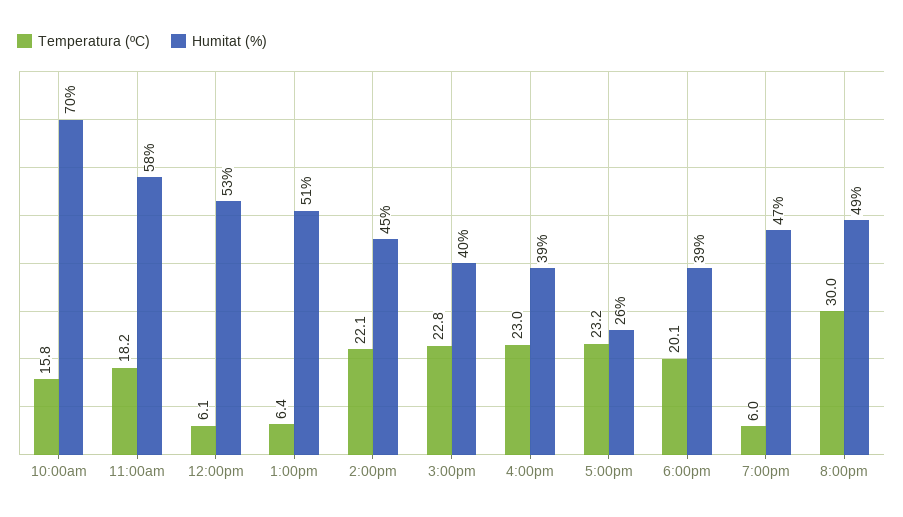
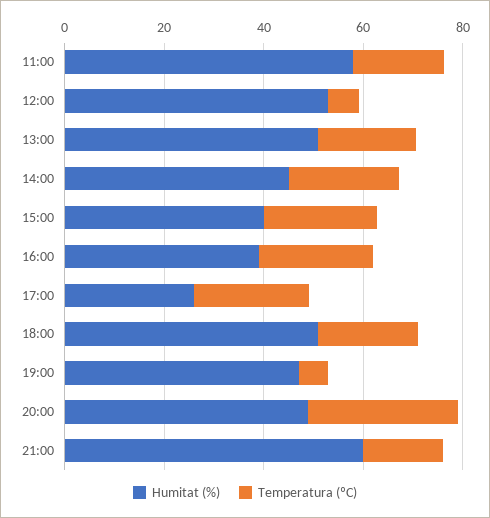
Temperatura (ºC), 10:00am: 15.8 -> none
Humitat (%), 10:00am: 70 -> none
Temperatura (ºC), 1:00pm: 6.4 -> 20
Humitat (%), 6:00pm: 39 -> 50
Humitat (%), 21:00: none -> 60
Temperatura (ºC), 21:00: none -> 15

